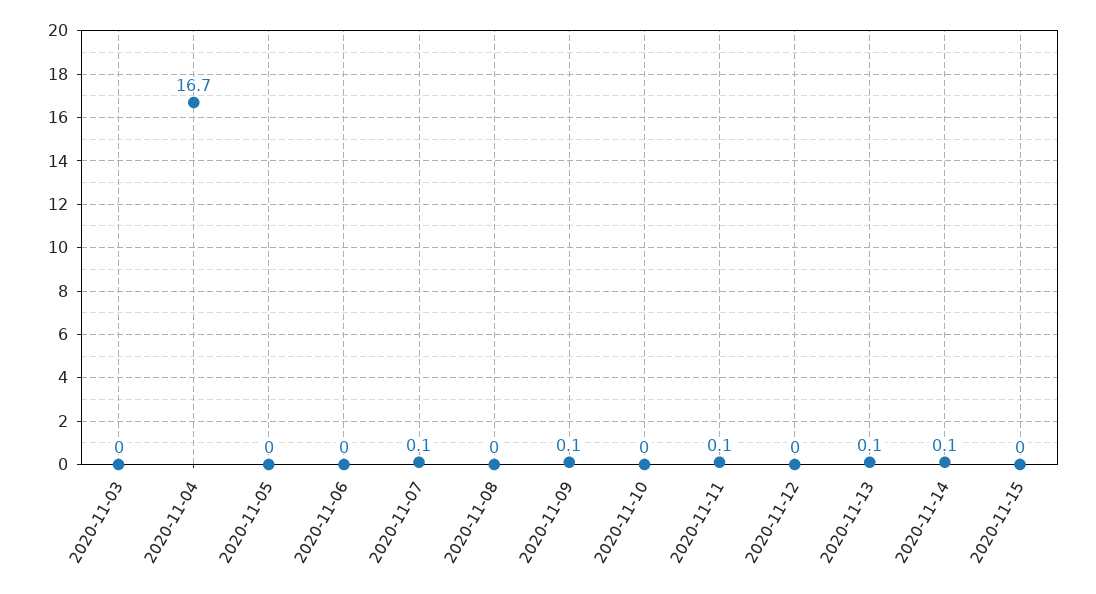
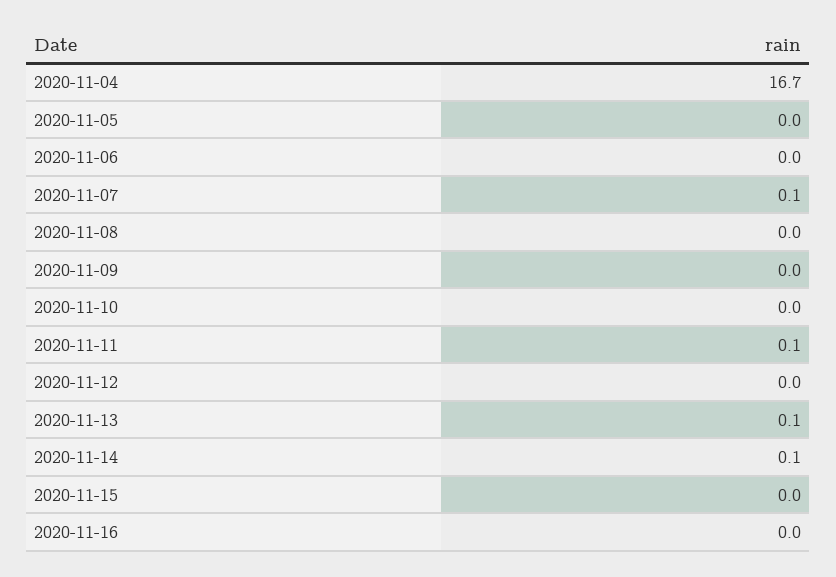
2020-11-03: 0 -> none
2020-11-09: 0.1 -> 0
2020-11-16: none -> 0

